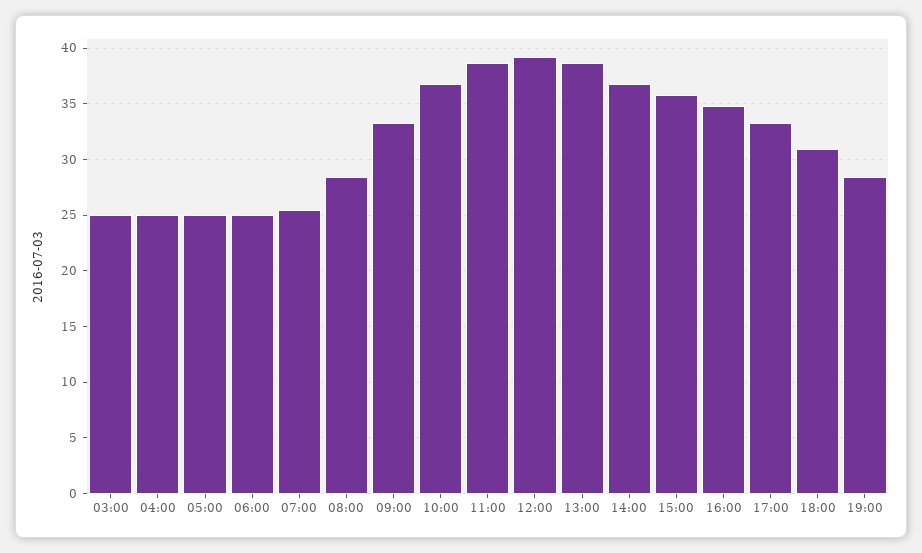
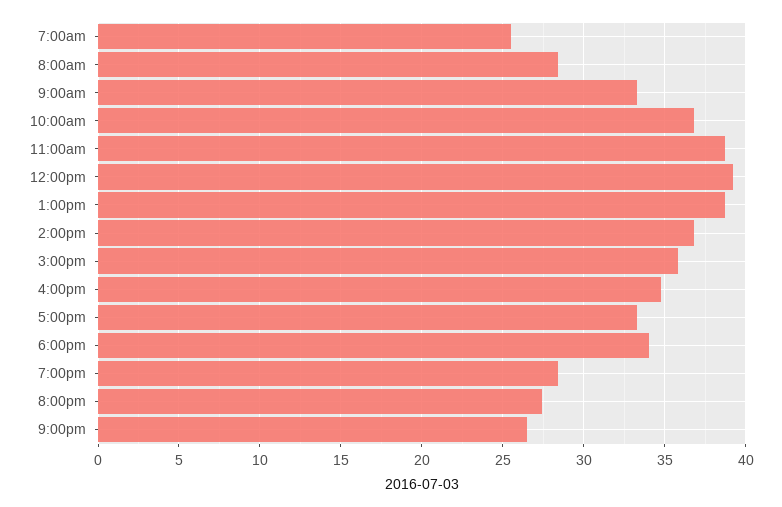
03:00: 25 -> none
04:00: 25 -> none
05:00: 25 -> none
06:00: 25 -> none
18:00: 31 -> 34
8:00pm: none -> 27.5
9:00pm: none -> 26.5

